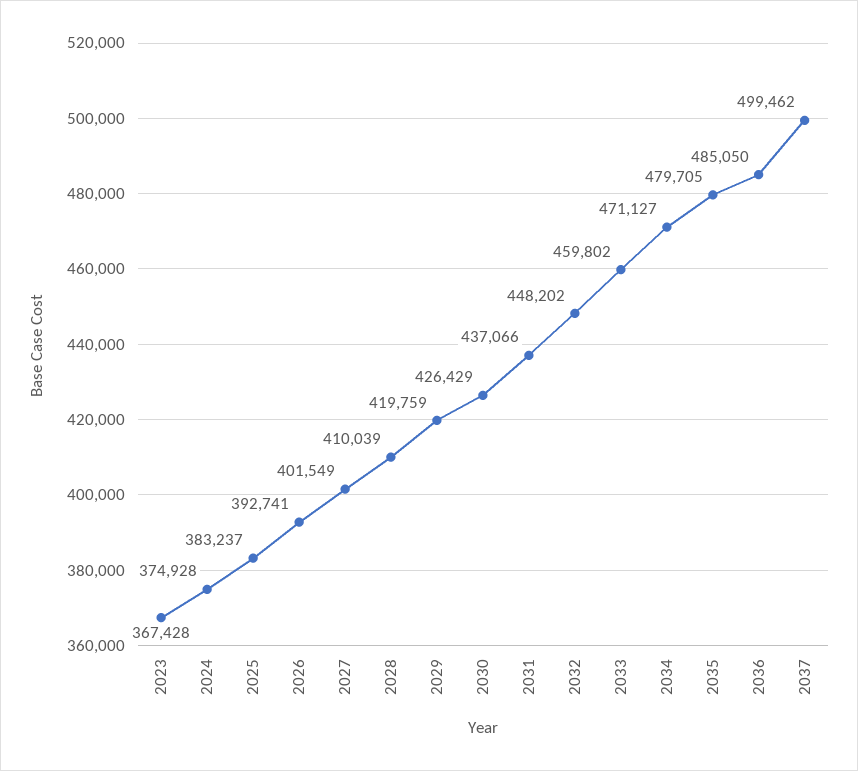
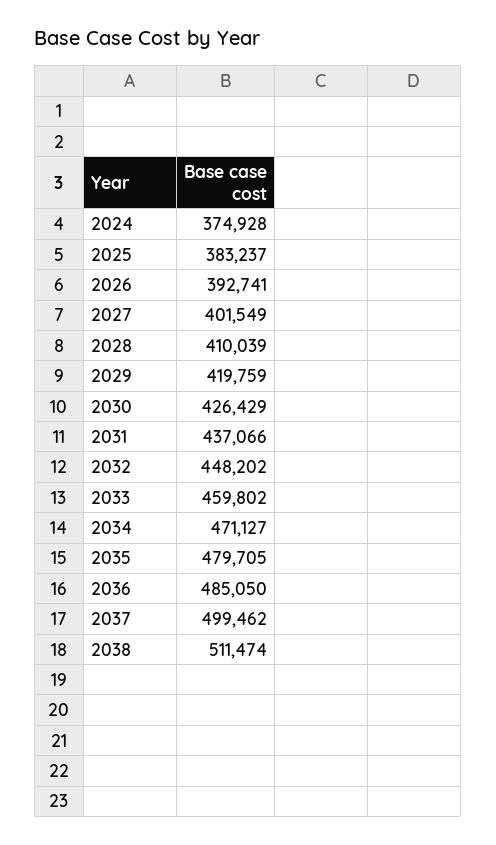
2023: 367428 -> none
2038: none -> 511474

